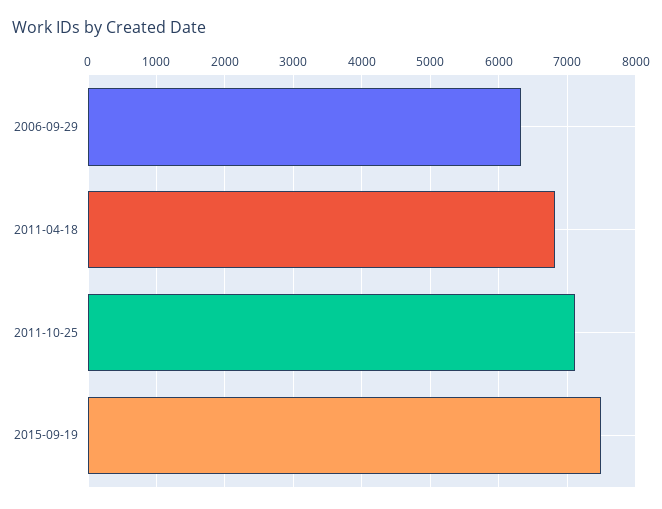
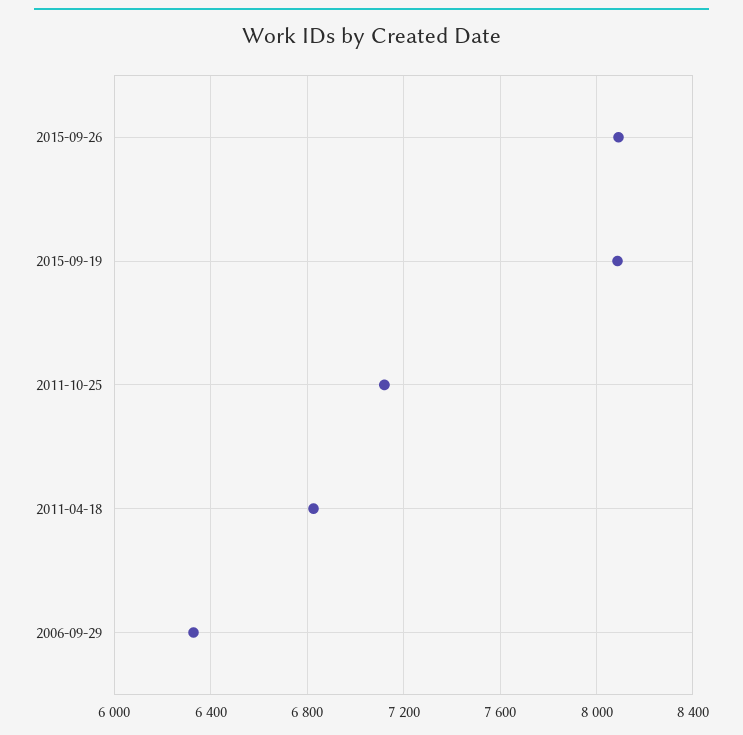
2015-09-19: 7500 -> 8100
2015-09-26: none -> 8100

